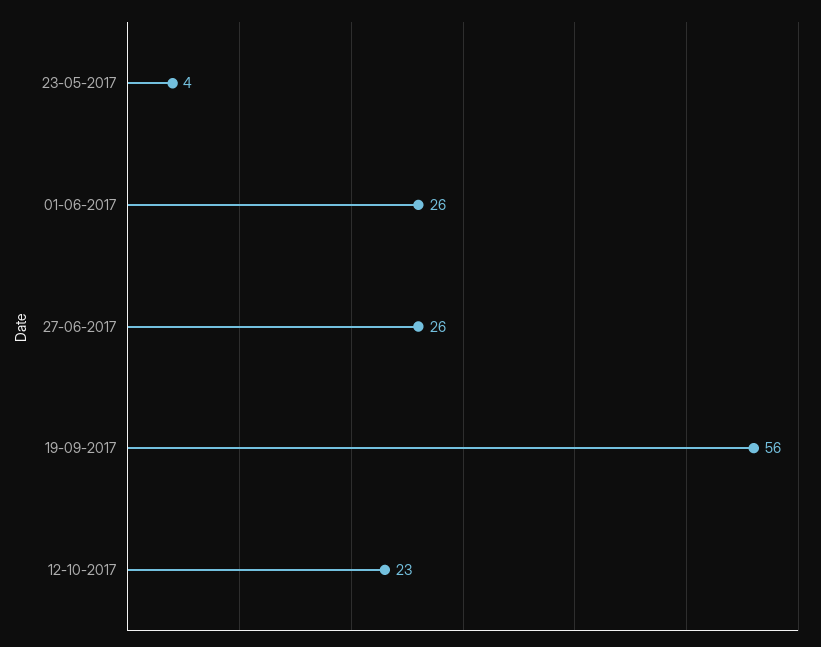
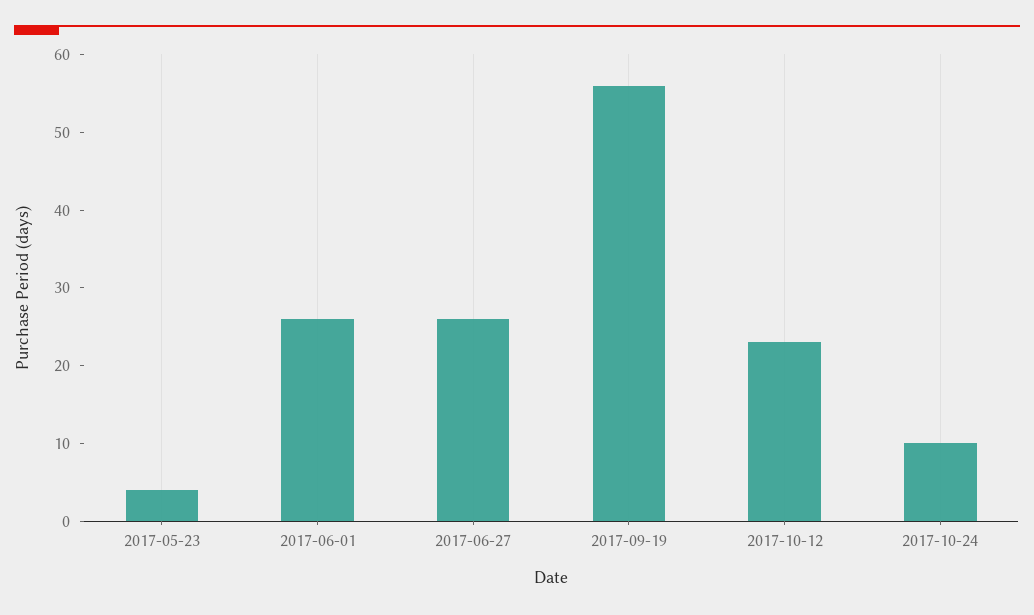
2017-10-24: none -> 10

